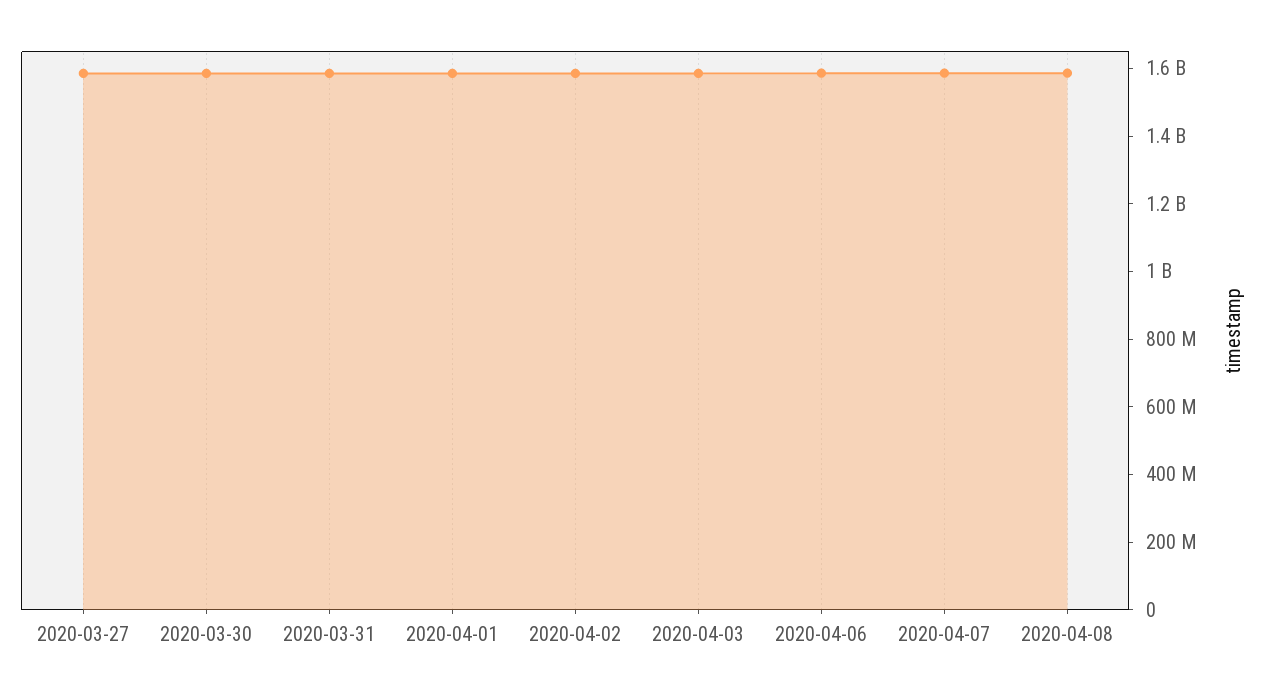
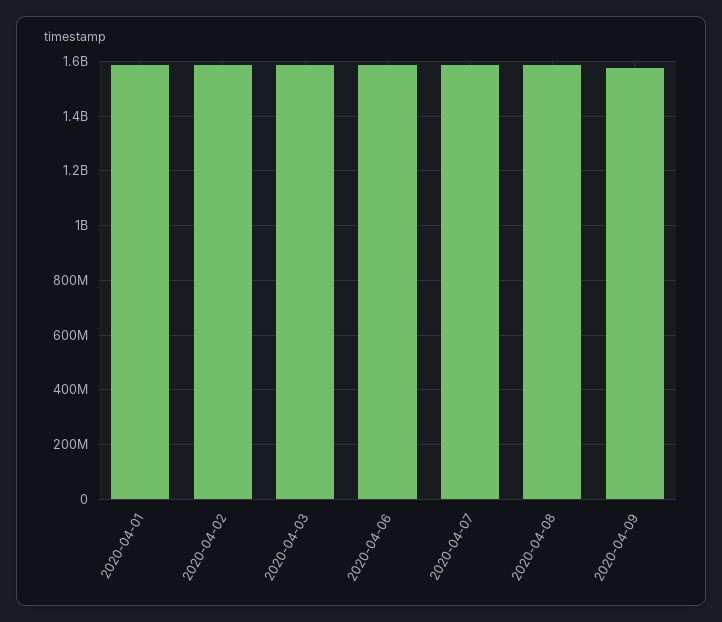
2020-03-27: 1600000000 -> none
2020-03-30: 1600000000 -> none
2020-03-31: 1600000000 -> none
2020-04-09: none -> 1575000000

